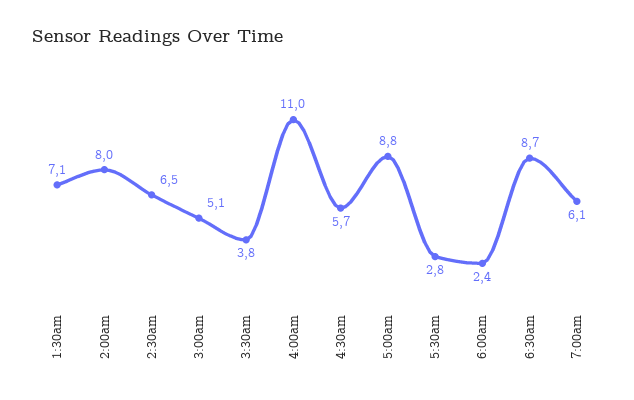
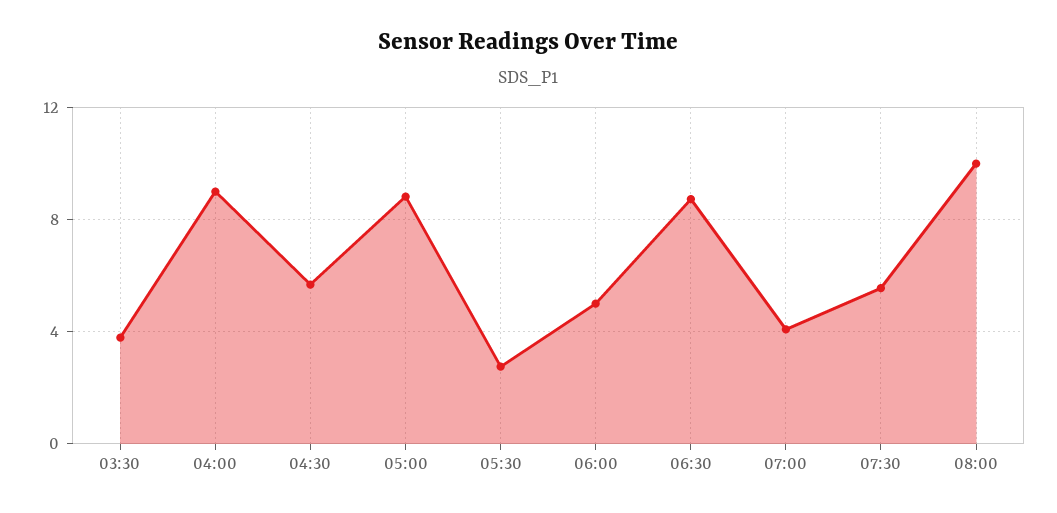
1:30am: 7.1 -> none
2:00am: 8 -> none
2:30am: 6.5 -> none
3:00am: 5.1 -> none
4:00am: 11 -> 9
6:00am: 2.4 -> 5
7:00am: 6.1 -> 4
07:30: none -> 5.5
08:00: none -> 10

